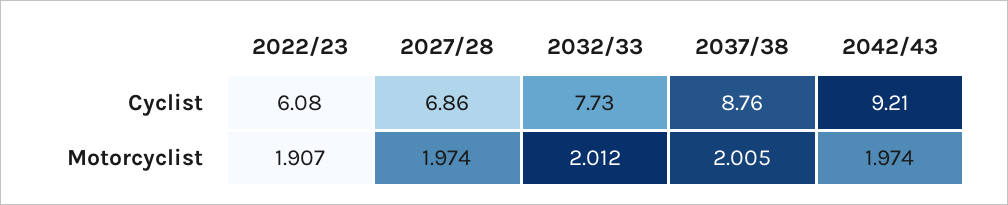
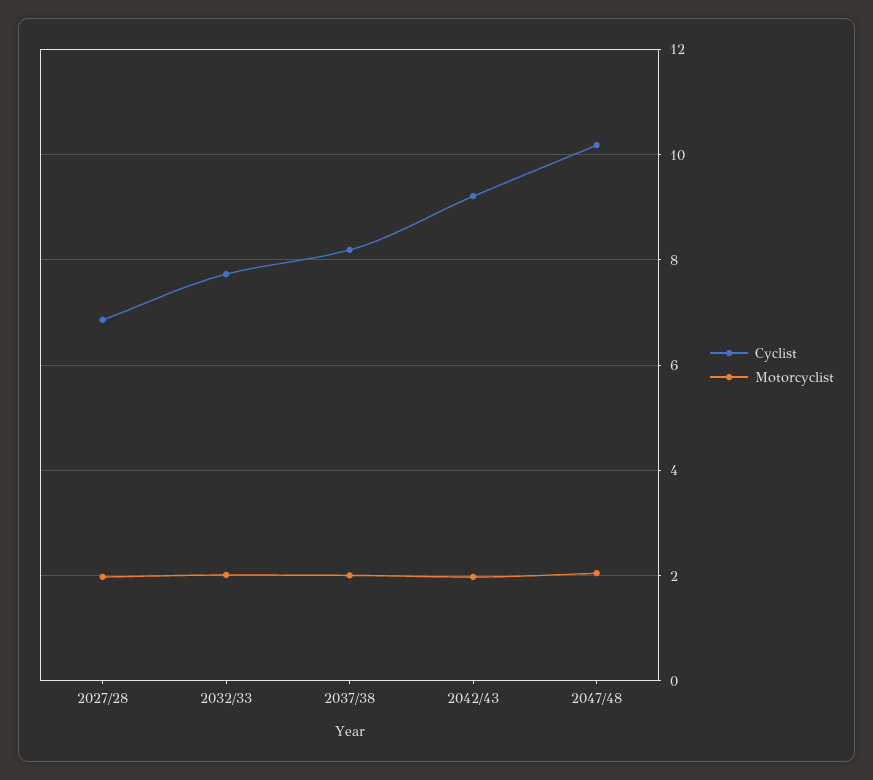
Cyclist, 2022/23: 6.08 -> none
Cyclist, 2037/38: 8.76 -> 8.2
Motorcyclist, 2022/23: 1.907 -> none
Cyclist, 2047/48: none -> 10.2
Motorcyclist, 2047/48: none -> 2

